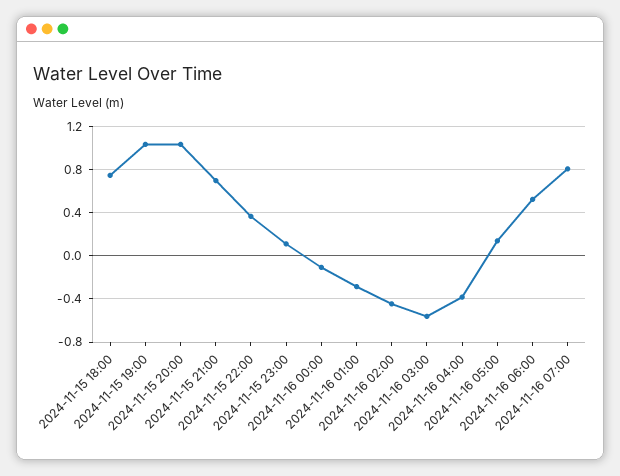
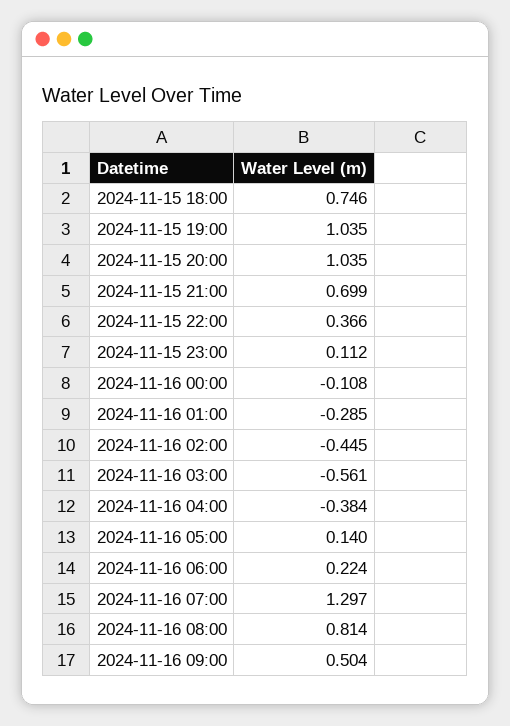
2024-11-16 06:00: 0.5 -> 0.224
2024-11-16 07:00: 0.8 -> 1.297
2024-11-16 08:00: none -> 0.814
2024-11-16 09:00: none -> 0.504

